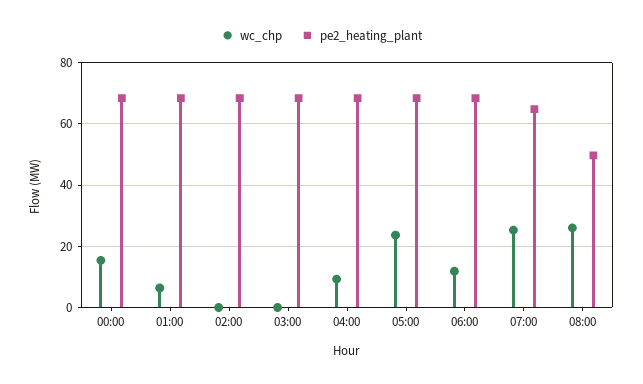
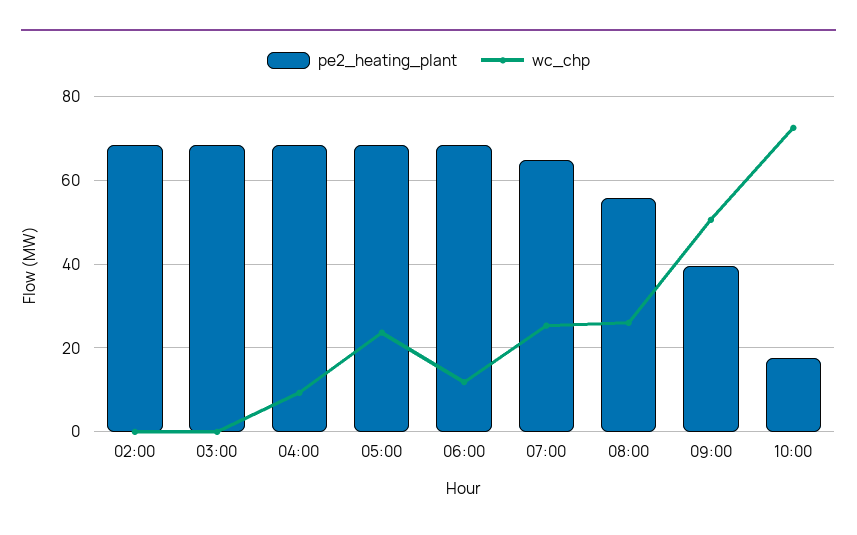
wc_chp, 00:00: 16 -> none
pe2_heating_plant, 00:00: 68 -> none
wc_chp, 01:00: 6 -> none
pe2_heating_plant, 01:00: 68 -> none
pe2_heating_plant, 08:00: 50 -> 56
pe2_heating_plant, 09:00: none -> 40
wc_chp, 09:00: none -> 50
pe2_heating_plant, 10:00: none -> 18
wc_chp, 10:00: none -> 72

